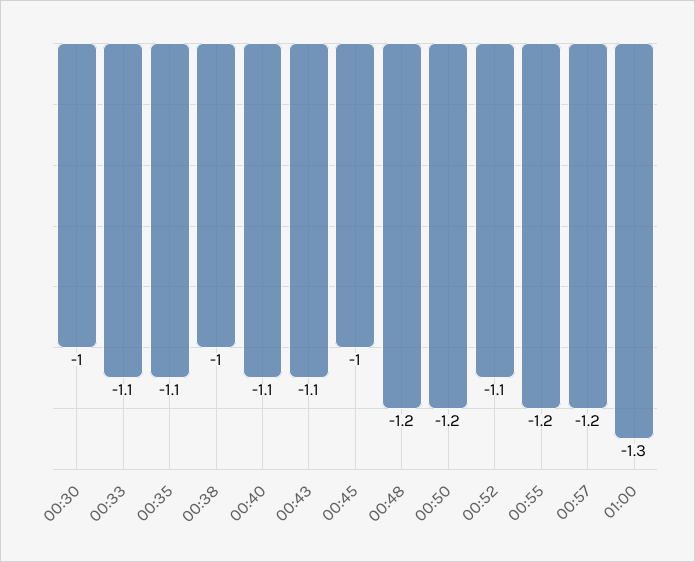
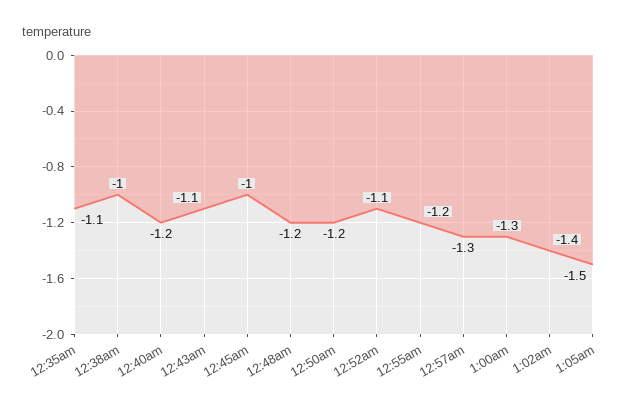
00:30: -1 -> none
00:33: -1.1 -> none
00:40: -1.1 -> -1.2
00:57: -1.2 -> -1.3
1:02am: none -> -1.4
1:05am: none -> -1.5

